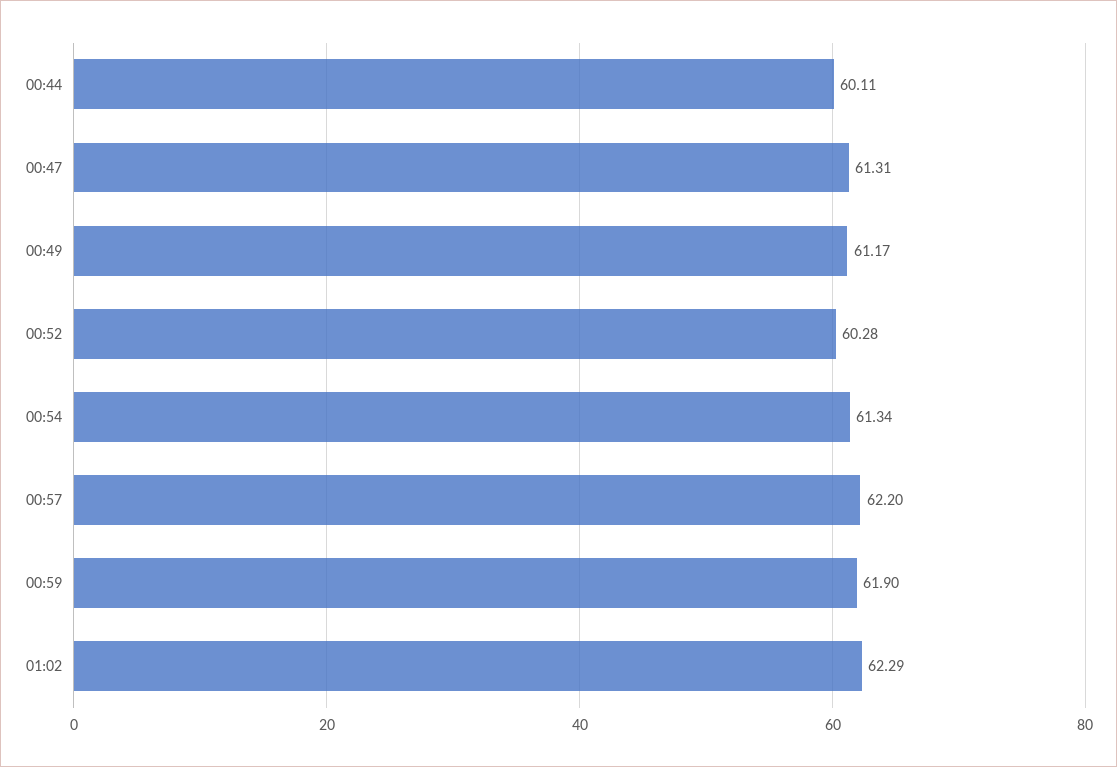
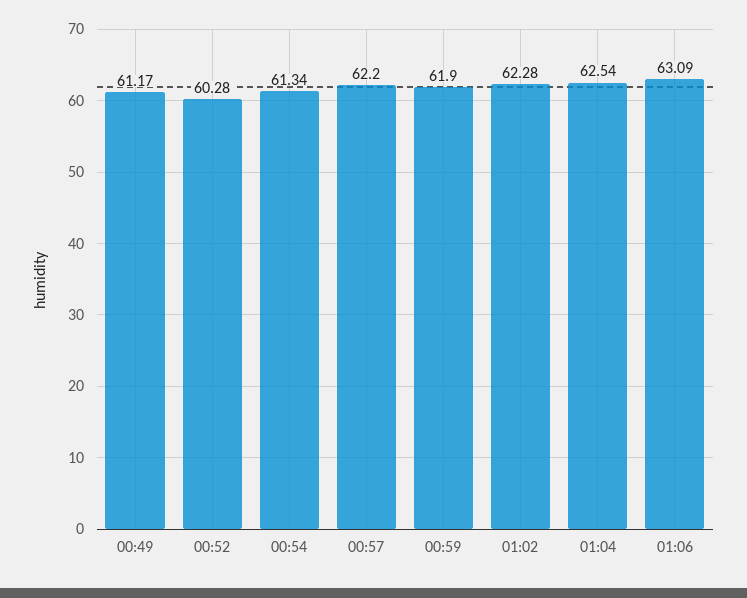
00:44: 60.11 -> none
00:47: 61.31 -> none
01:02: 62.29 -> 62.28
01:04: none -> 62.54
01:06: none -> 63.09

